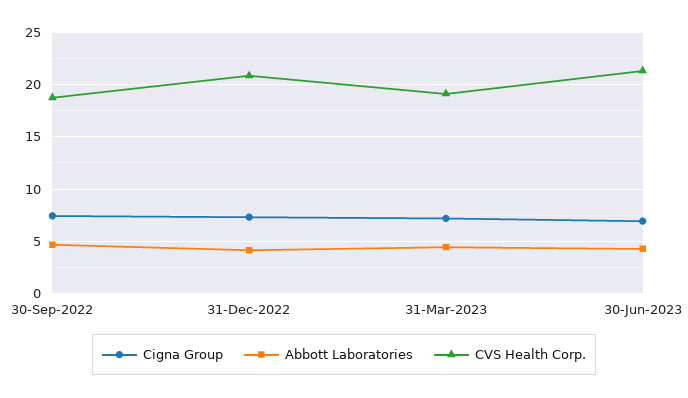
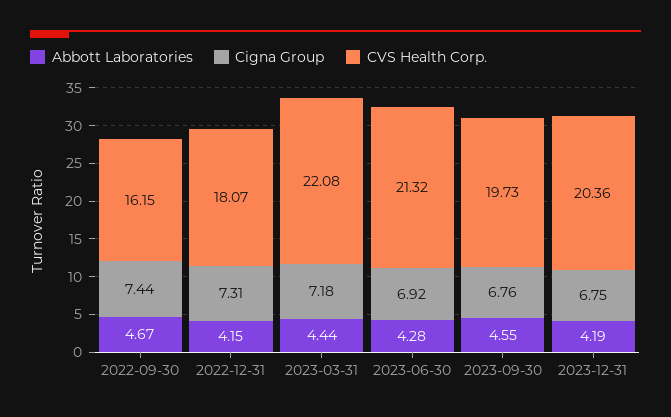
CVS Health Corp., 30-Sep-2022: 19 -> 16.15
CVS Health Corp., 31-Dec-2022: 21 -> 18.07
CVS Health Corp., 31-Mar-2023: 19 -> 22.08
Abbott Laboratories, 2023-09-30: none -> 4.55
Cigna Group, 2023-09-30: none -> 6.76
CVS Health Corp., 2023-09-30: none -> 19.73
Abbott Laboratories, 2023-12-31: none -> 4.19
Cigna Group, 2023-12-31: none -> 6.75
CVS Health Corp., 2023-12-31: none -> 20.36

